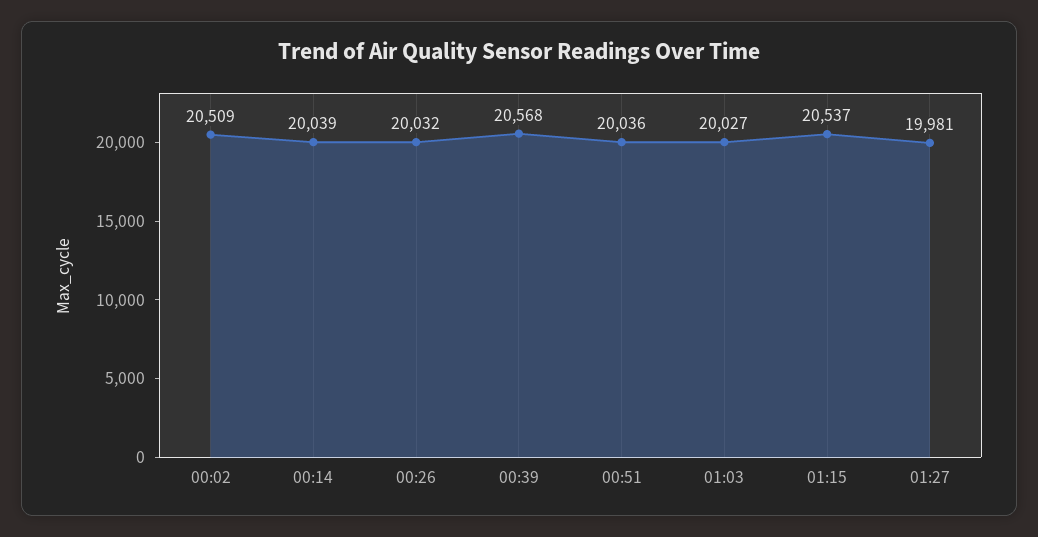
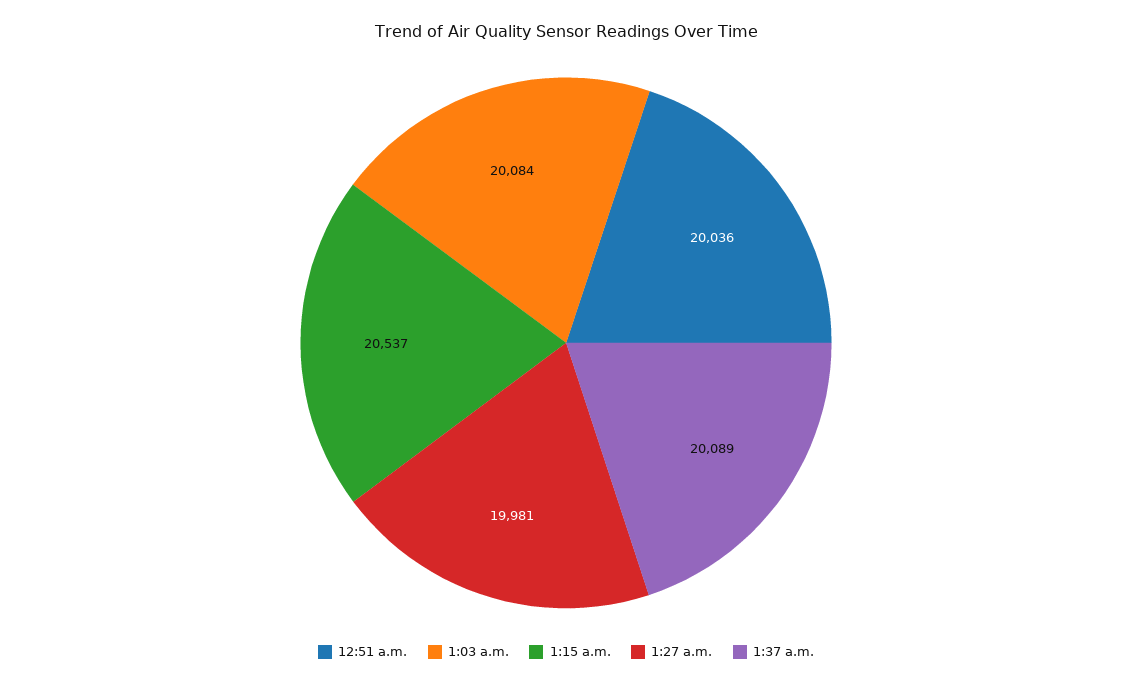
00:02: 20509 -> none
00:14: 20039 -> none
00:26: 20032 -> none
00:39: 20568 -> none
01:03: 20027 -> 20084
1:37 a.m.: none -> 20089

